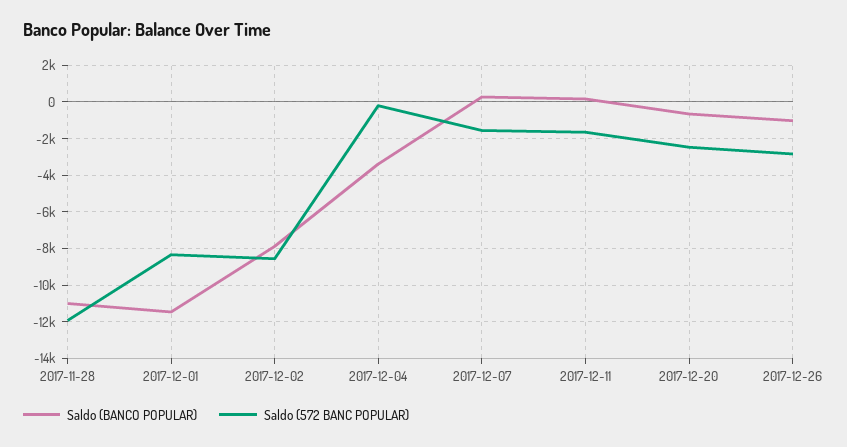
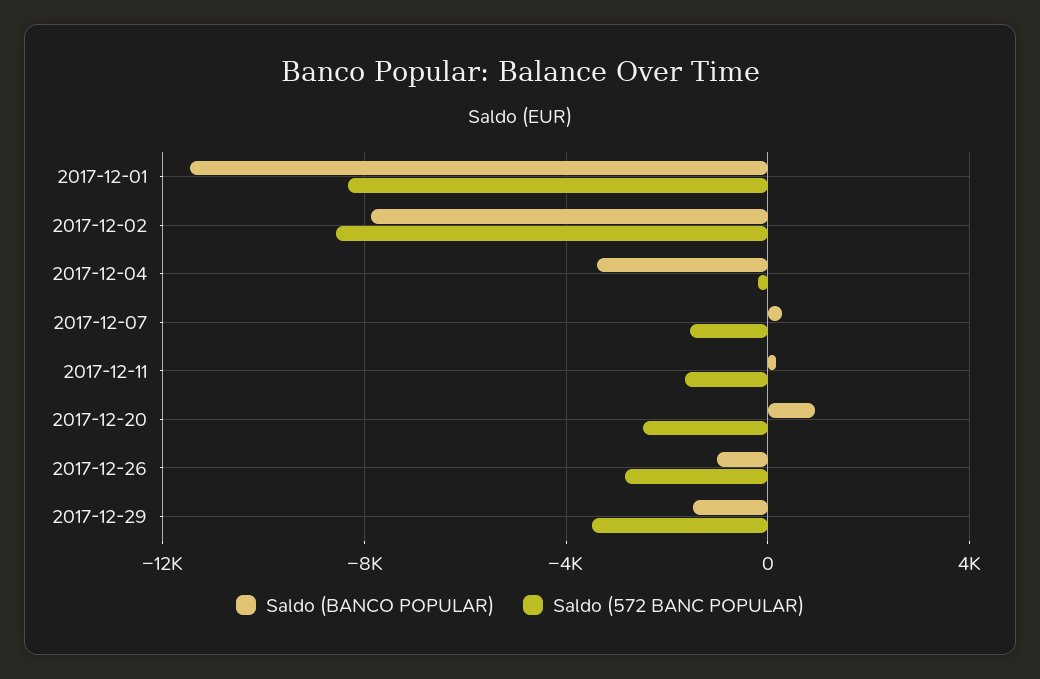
Saldo (BANCO POPULAR), 2017-11-28: -11000 -> none
Saldo (572 BANC POPULAR), 2017-11-28: -12000 -> none
Saldo (BANCO POPULAR), 2017-12-20: -500 -> 1000
Saldo (BANCO POPULAR), 2017-12-29: none -> -1500
Saldo (572 BANC POPULAR), 2017-12-29: none -> -3500

